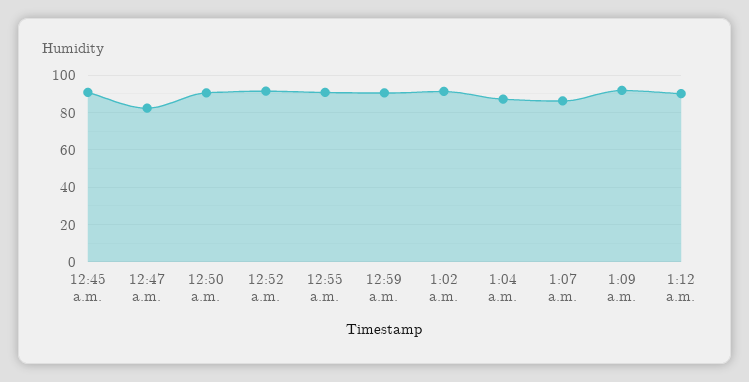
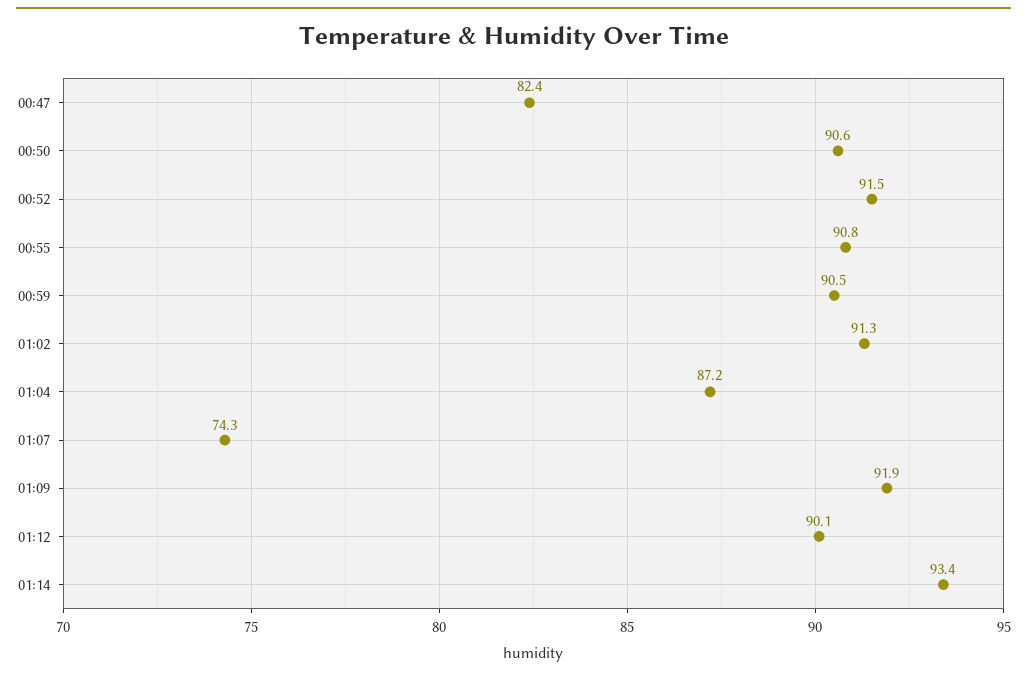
12:45 a.m.: 90 -> none
1:07 a.m.: 85 -> 74.3
01:14: none -> 93.4

